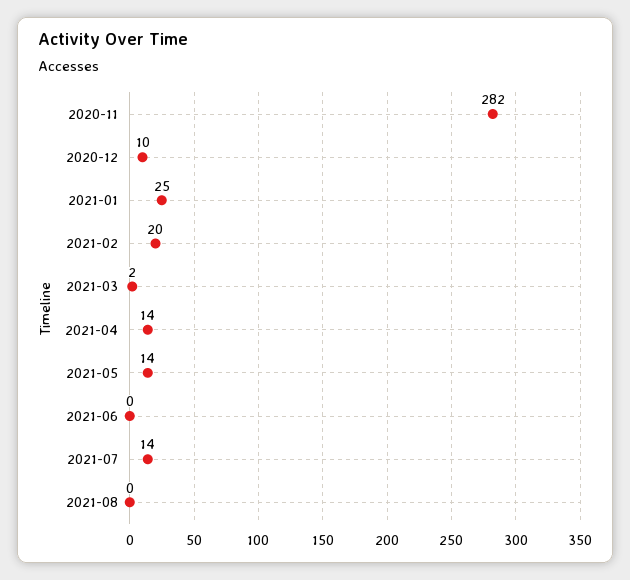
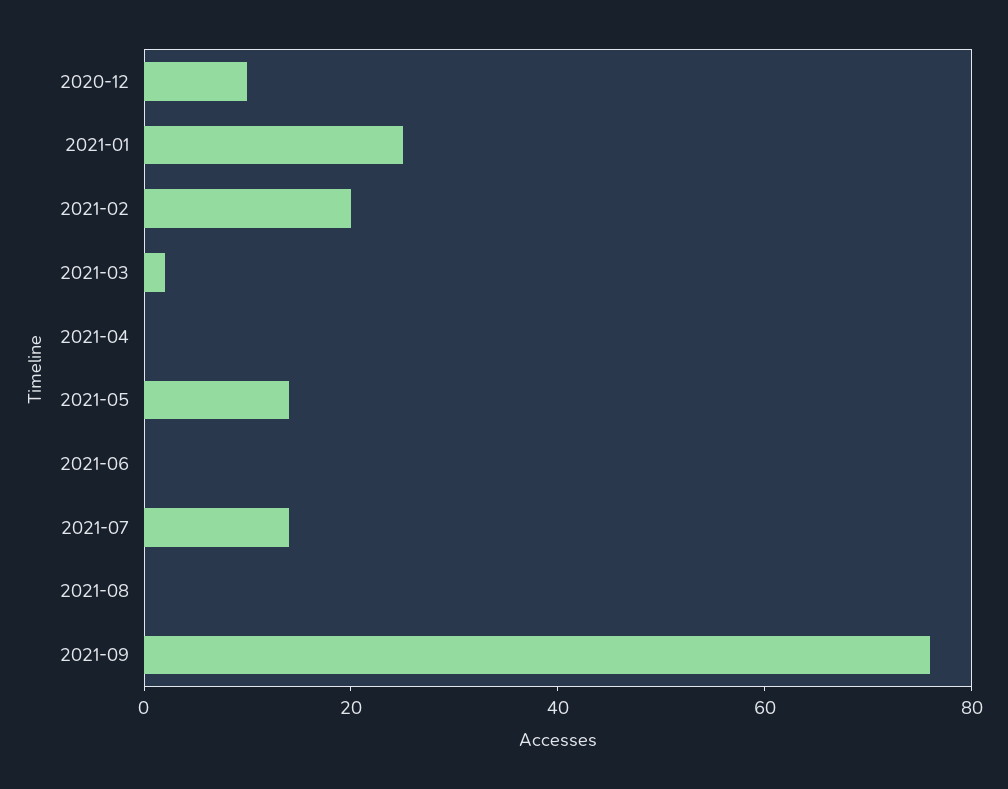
2020-11: 282 -> none
2021-04: 14 -> 0
2021-09: none -> 75

